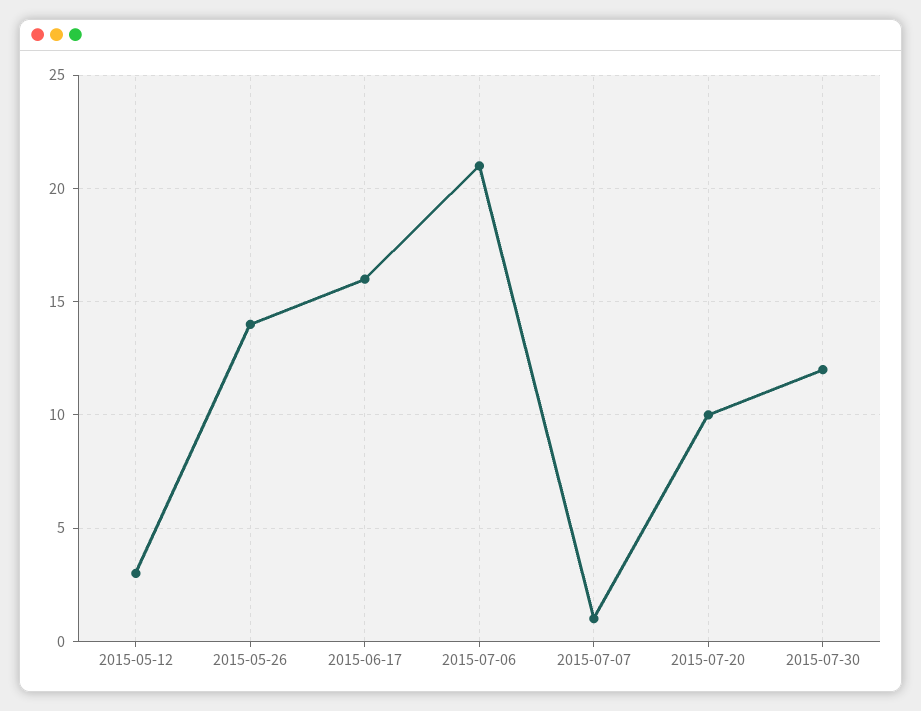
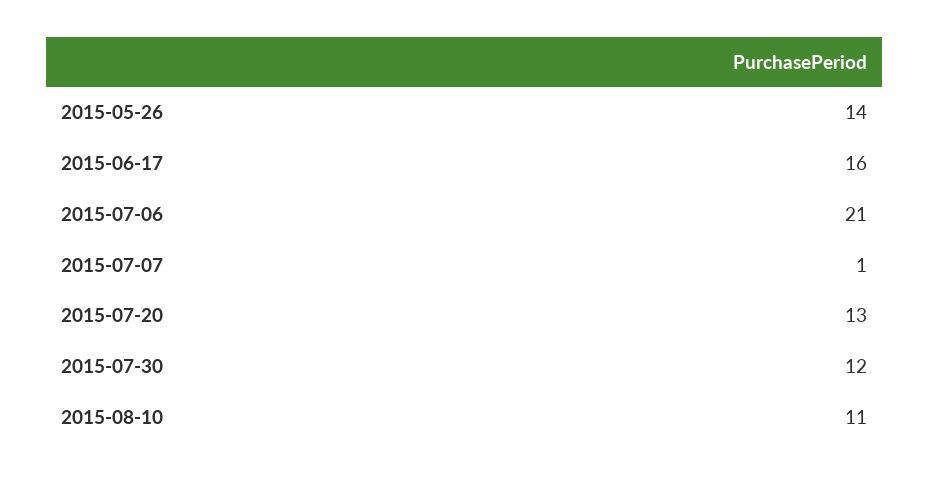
2015-05-12: 3 -> none
2015-07-20: 10 -> 13
2015-08-10: none -> 11

